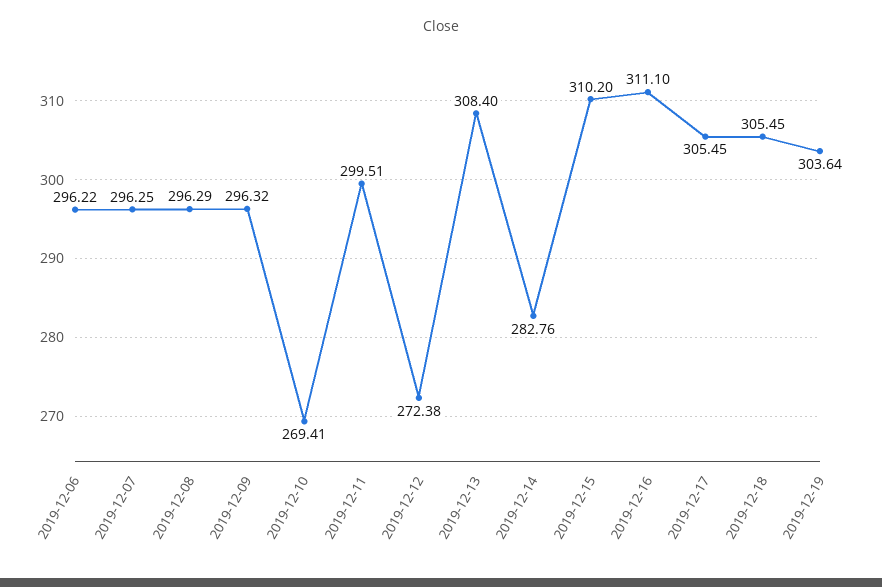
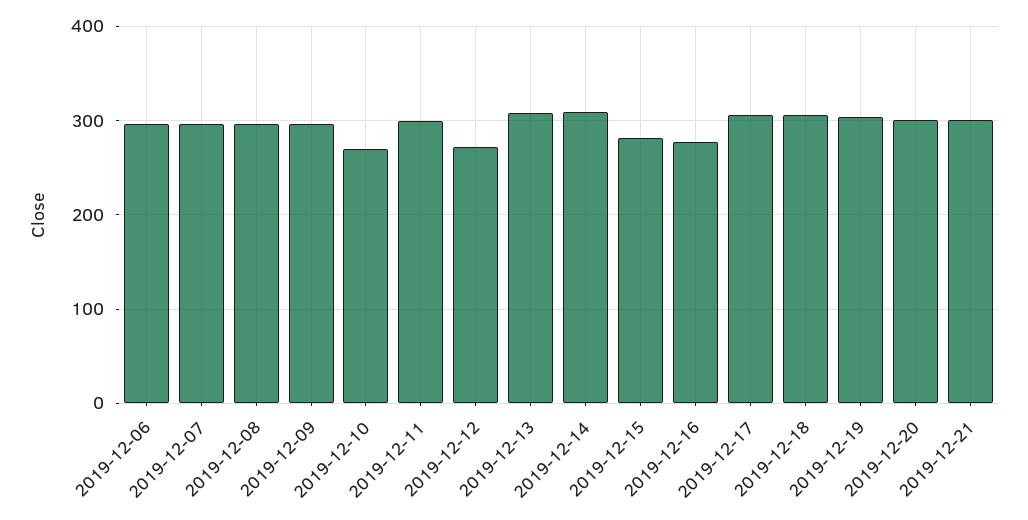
2019-12-14: 282.76 -> 310
2019-12-15: 310.2 -> 280
2019-12-16: 311.1 -> 280
2019-12-20: none -> 300
2019-12-21: none -> 300

